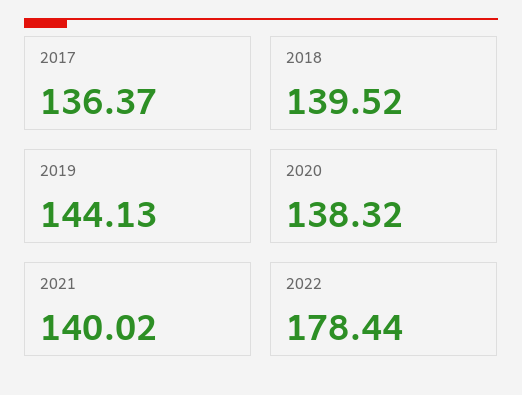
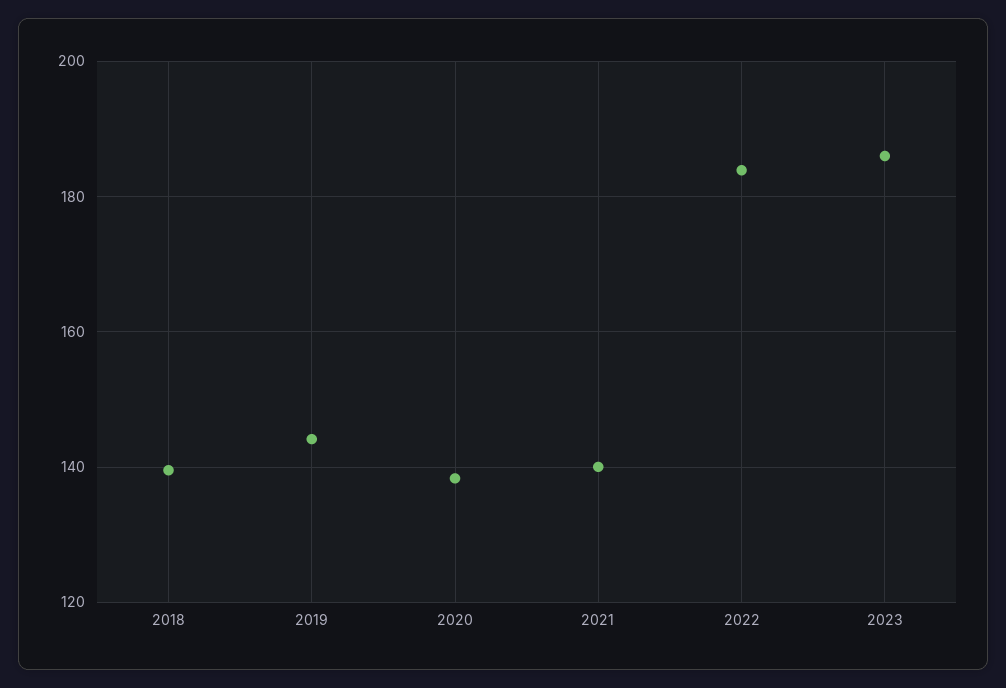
2017: 136.37 -> none
2022: 178.44 -> 184
2023: none -> 186

